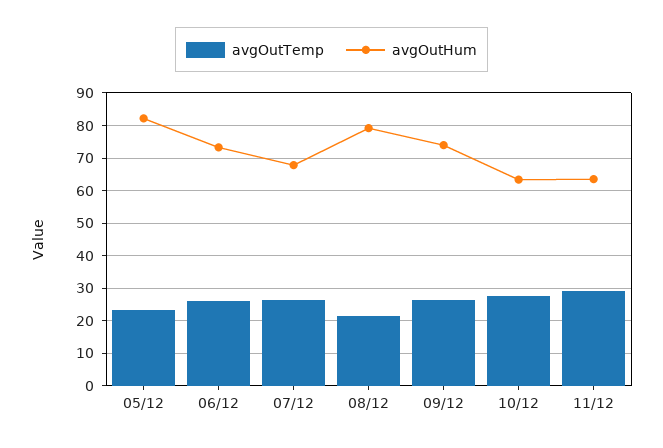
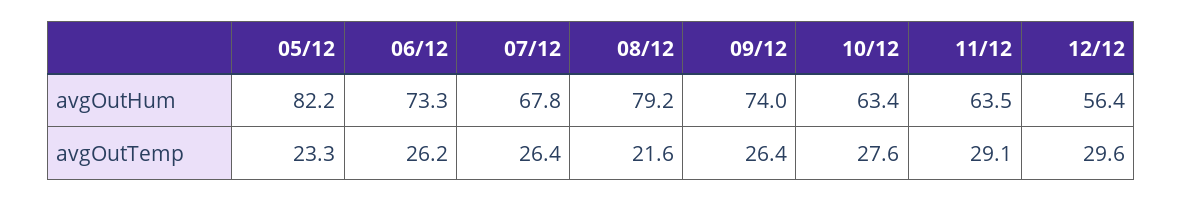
avgOutHum, 12/12: none -> 56.4
avgOutTemp, 12/12: none -> 29.6

